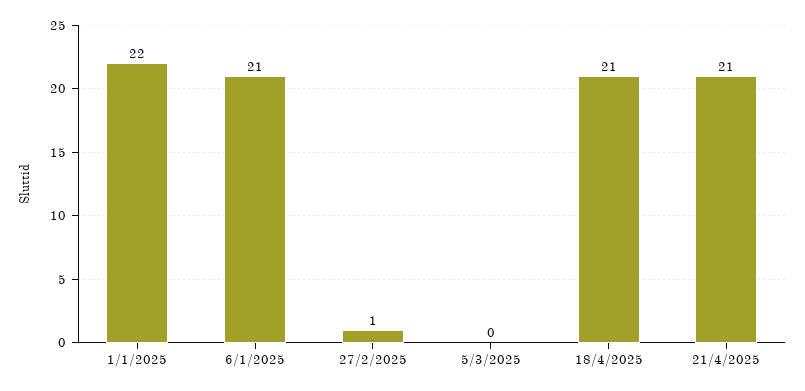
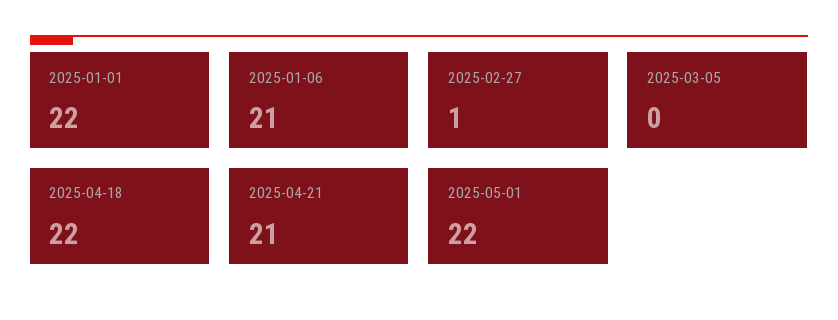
18/4/2025: 21 -> 22
2025-05-01: none -> 22

